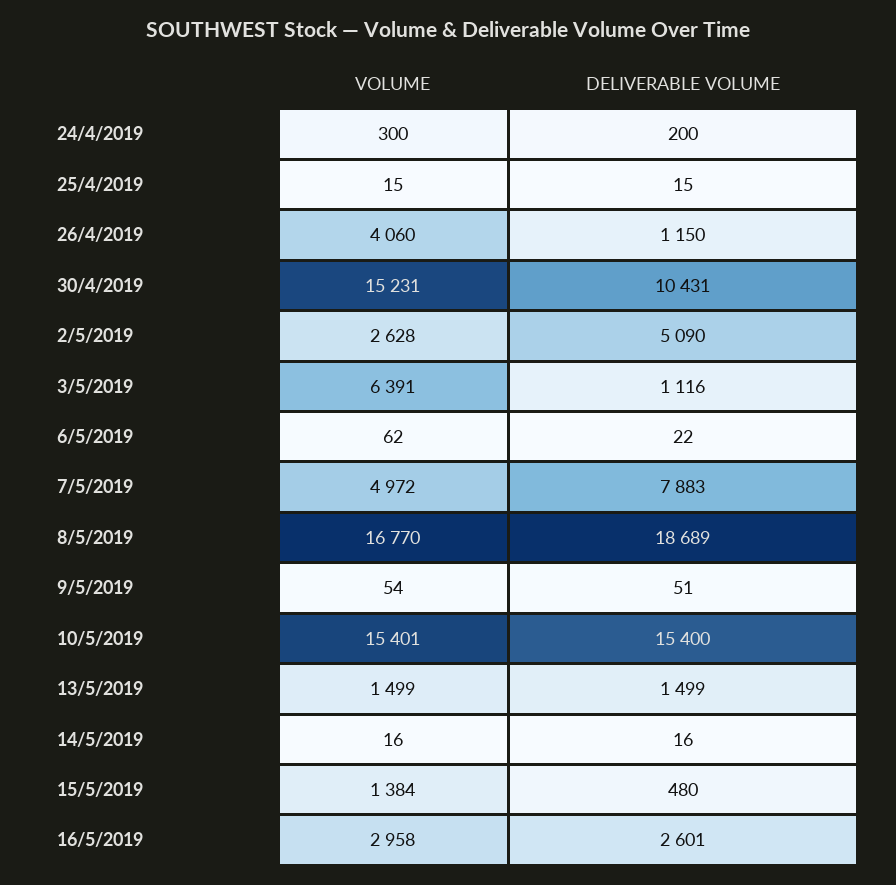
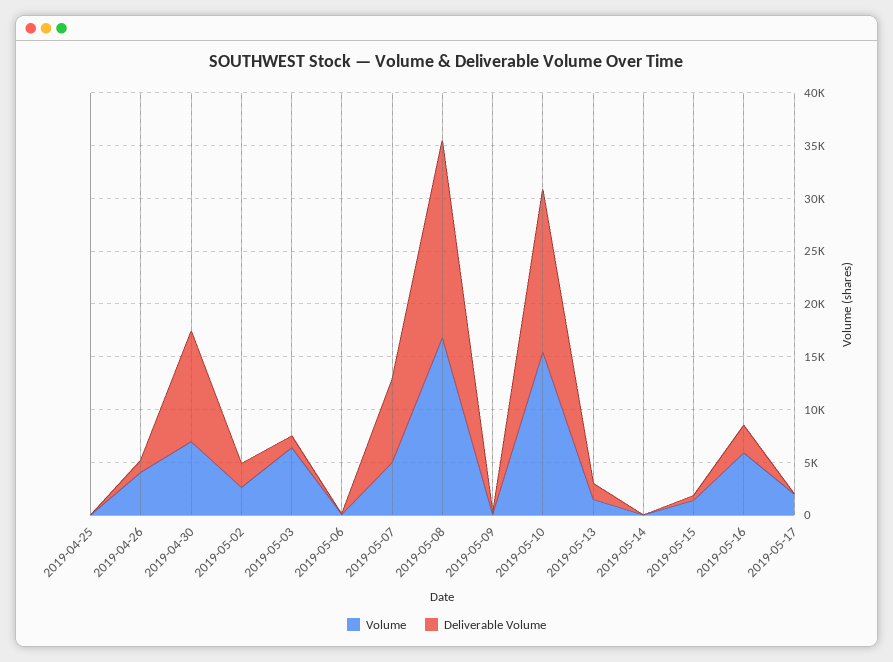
VOLUME, 24/4/2019: 300 -> none
DELIVERABLE VOLUME, 24/4/2019: 200 -> none
VOLUME, 30/4/2019: 15231 -> 7000
DELIVERABLE VOLUME, 2/5/2019: 5090 -> 2000
VOLUME, 16/5/2019: 2958 -> 6000
VOLUME, 2019-05-17: none -> 2000
DELIVERABLE VOLUME, 2019-05-17: none -> 0

